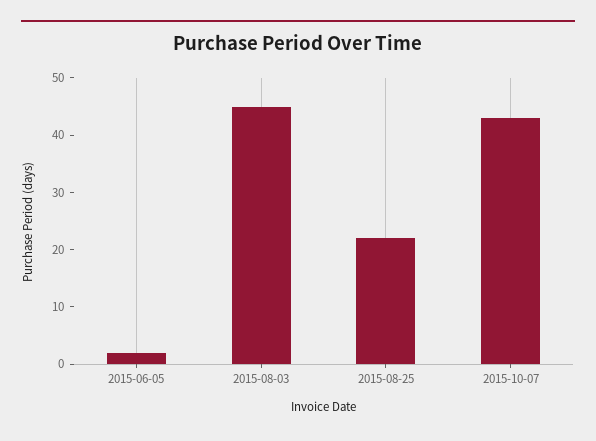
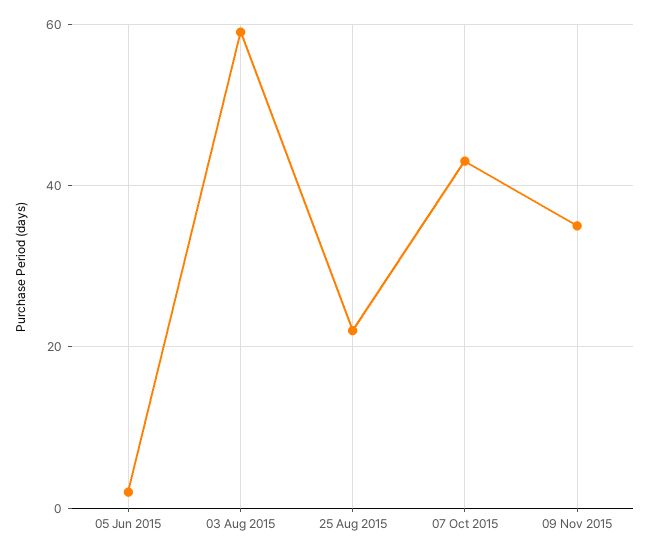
2015-08-03: 45 -> 60
09 Nov 2015: none -> 35

